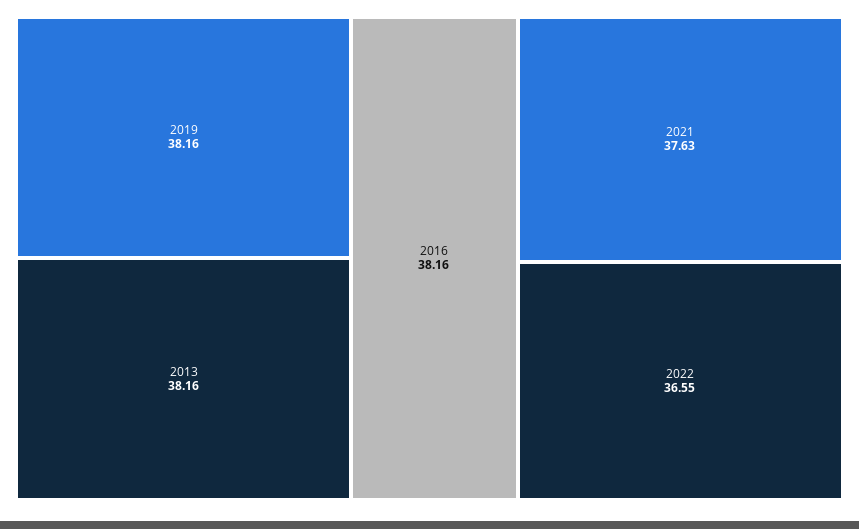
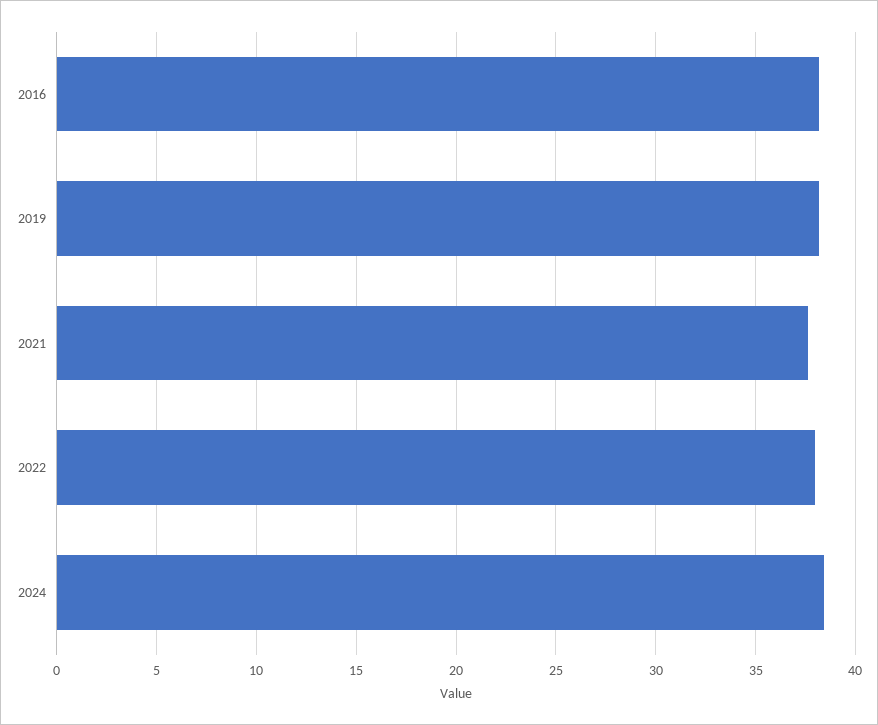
2013: 38.16 -> none
2022: 36.55 -> 38
2024: none -> 38.5

